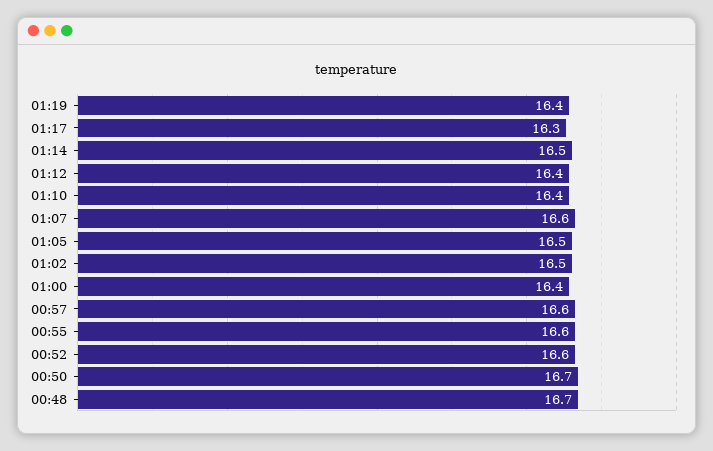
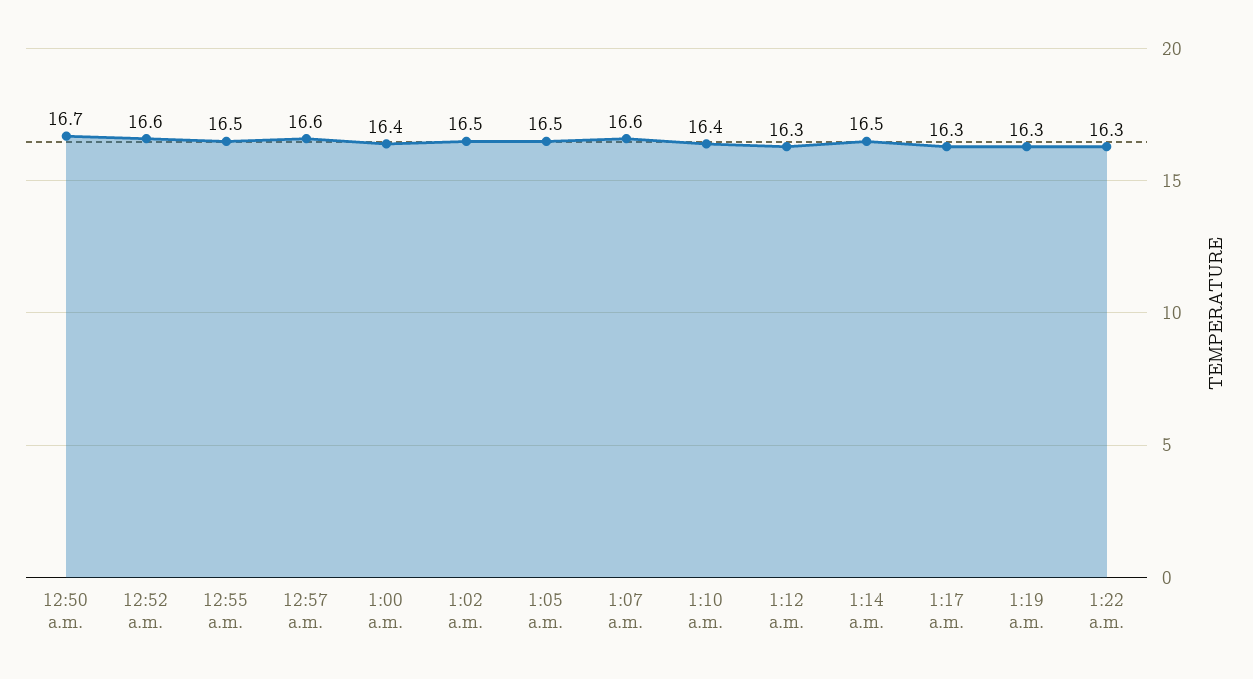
01:19: 16.4 -> 16.3
01:12: 16.4 -> 16.3
00:55: 16.6 -> 16.5
00:48: 16.7 -> none
1:22 a.m.: none -> 16.3

